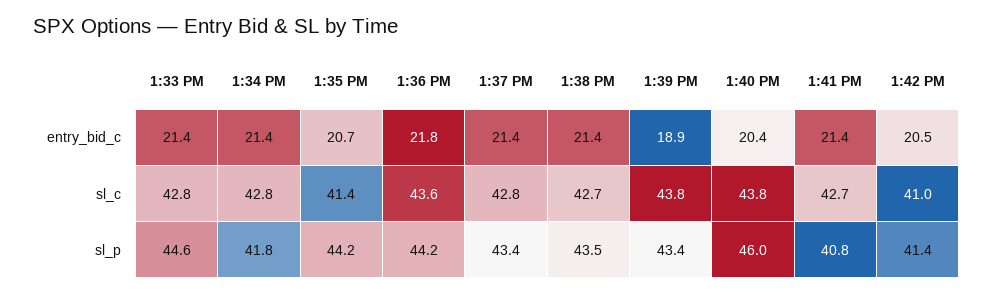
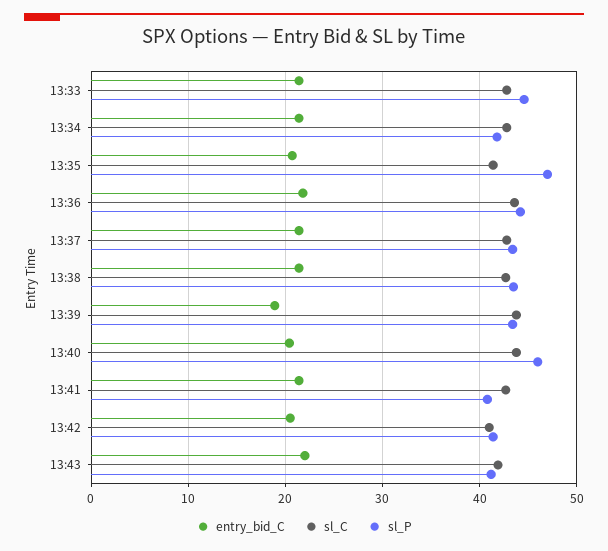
sl_p, 1:35 PM: 44.2 -> 47
entry_bid_c, 13:43: none -> 22
sl_c, 13:43: none -> 42
sl_p, 13:43: none -> 41

